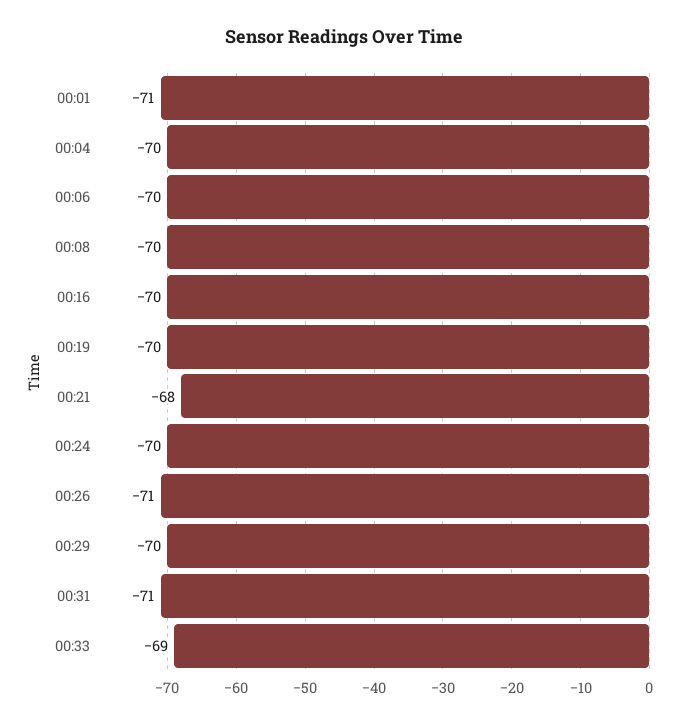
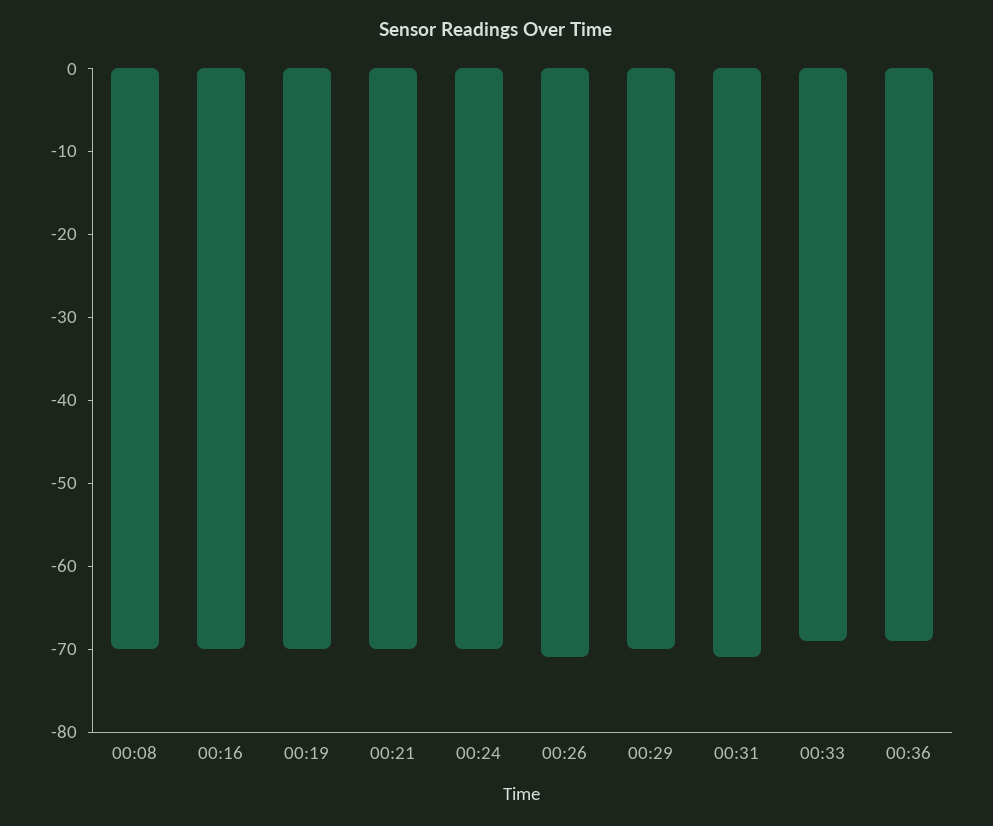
00:01: -71 -> none
00:04: -70 -> none
00:06: -70 -> none
00:21: -68 -> -70
00:36: none -> -69

